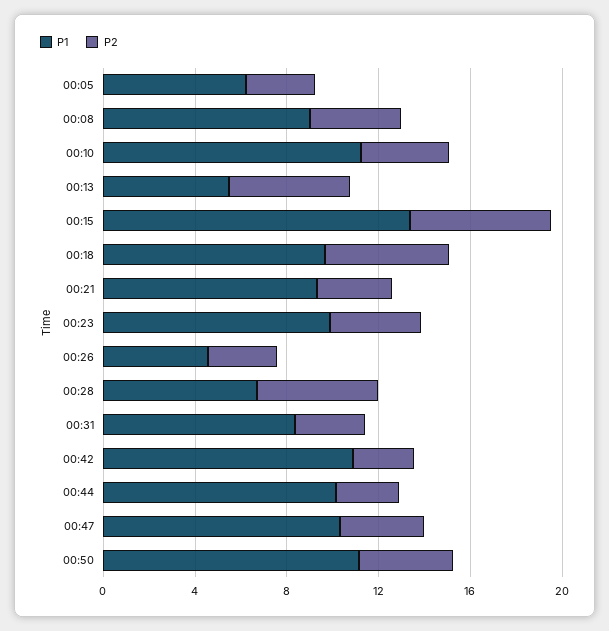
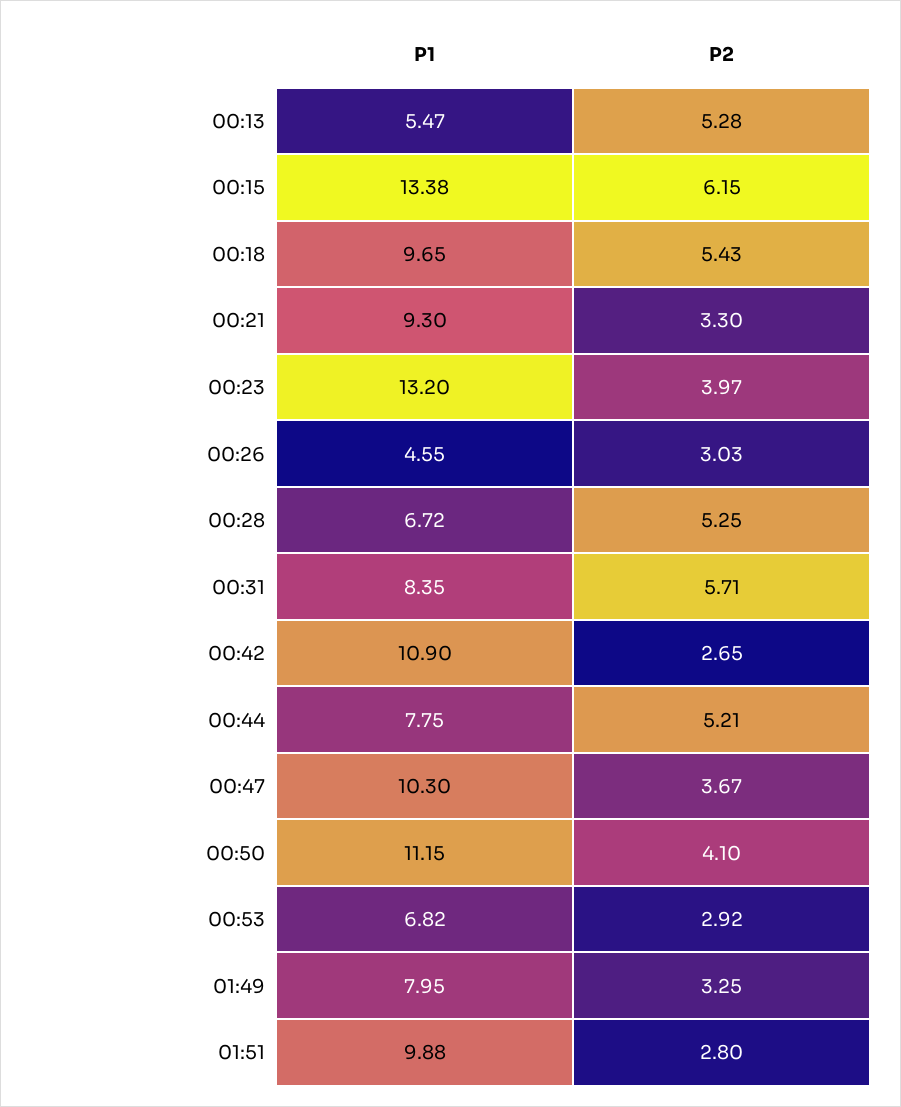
P1, 00:05: 6 -> none
P2, 00:05: 3 -> none
P1, 00:08: 9 -> none
P2, 00:08: 4 -> none
P1, 00:10: 11 -> none
P2, 00:10: 4 -> none
P1, 00:23: 10 -> 13.2
P2, 00:31: 3 -> 5.71
P1, 00:44: 10 -> 7.75
P2, 00:44: 3 -> 5.21
P1, 00:53: none -> 6.82
P2, 00:53: none -> 2.92
P1, 01:49: none -> 7.95
P2, 01:49: none -> 3.25
P1, 01:51: none -> 9.88
P2, 01:51: none -> 2.8

